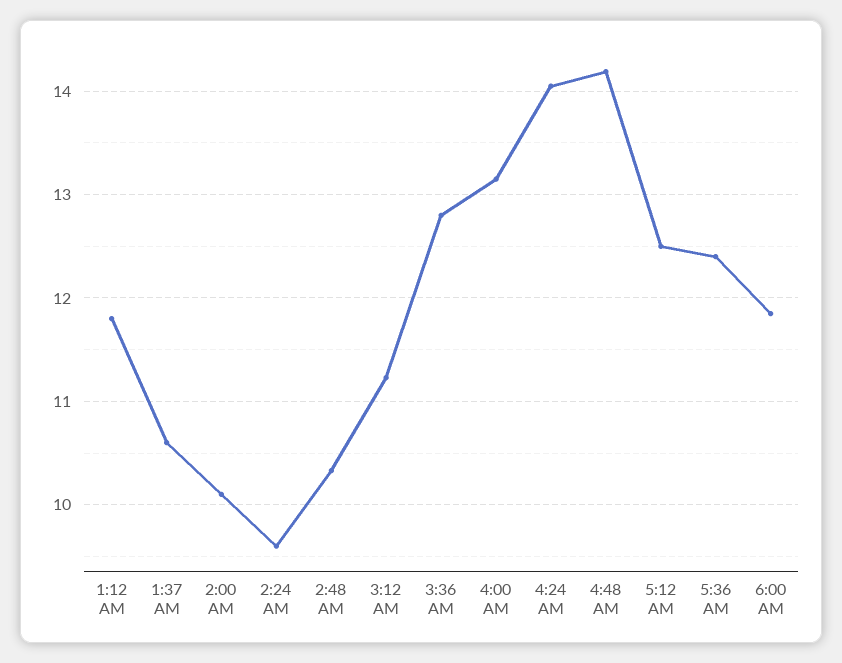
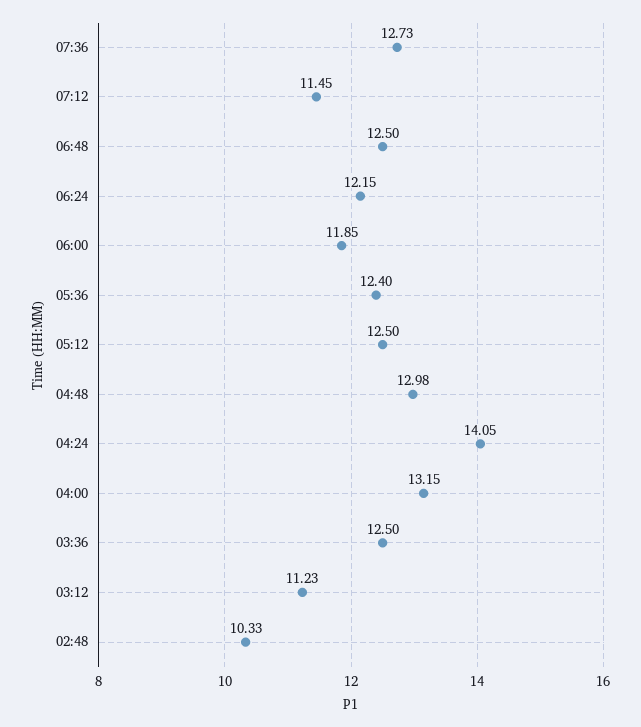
1:12 AM: 11.8 -> none
1:37 AM: 10.6 -> none
2:00 AM: 10.1 -> none
2:24 AM: 9.6 -> none
3:36 AM: 12.8 -> 12.5
4:48 AM: 14.2 -> 12.98
07:36: none -> 12.73
07:12: none -> 11.45
06:48: none -> 12.5
06:24: none -> 12.15

